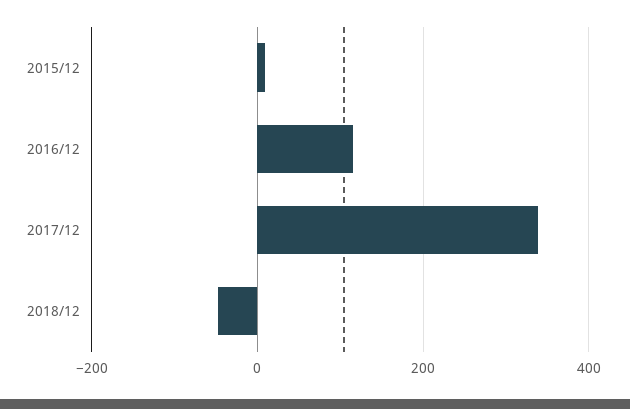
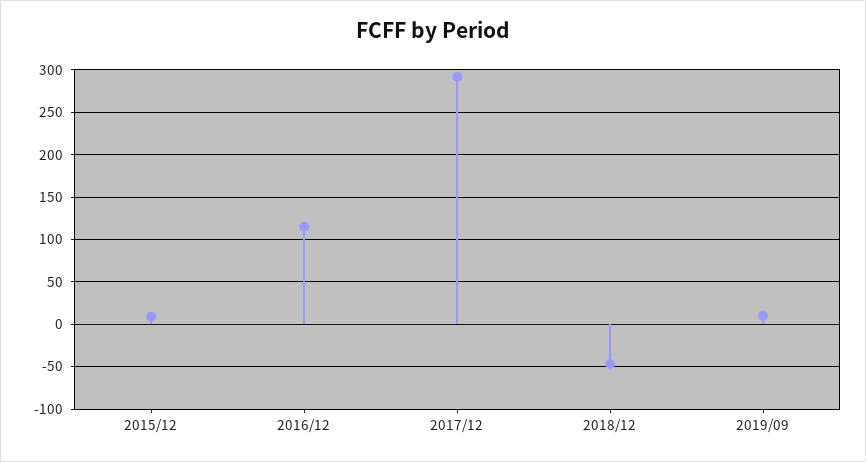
2017/12: 340 -> 290
2019/09: none -> 10

